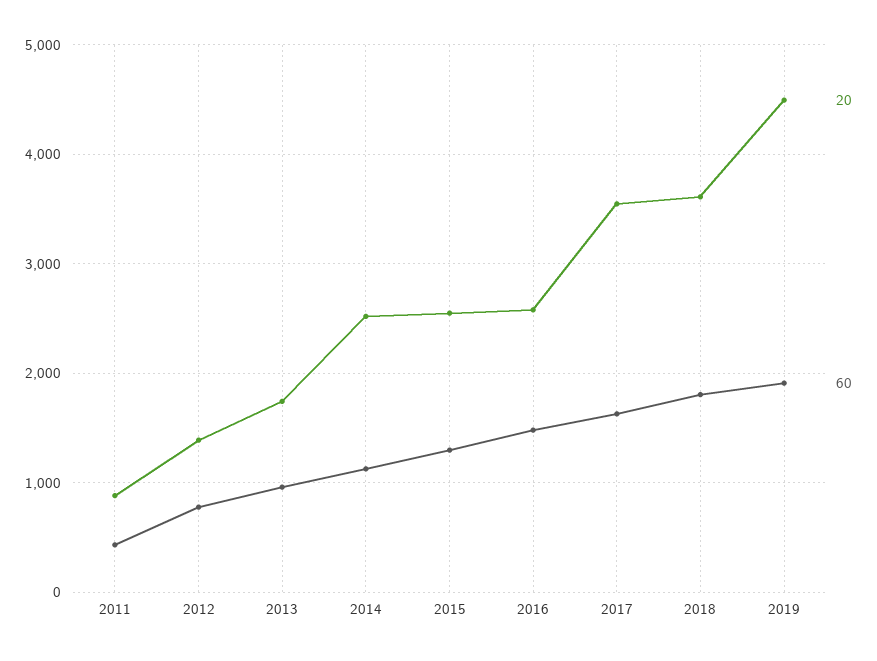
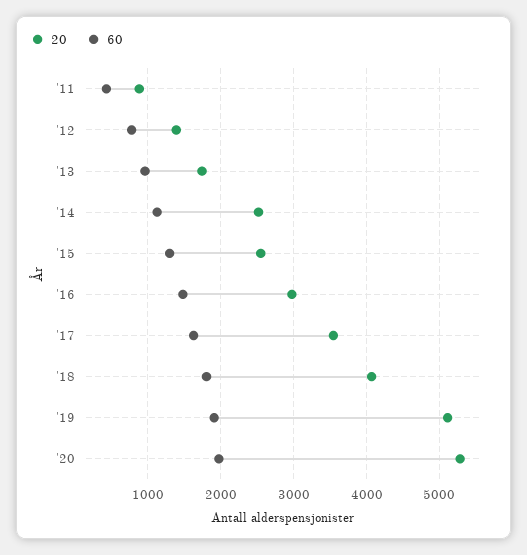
20, 2016: 2600 -> 3000
20, 2018: 3600 -> 4100
20, 2019: 4500 -> 5100
20, '20: none -> 5300
60, '20: none -> 2000

